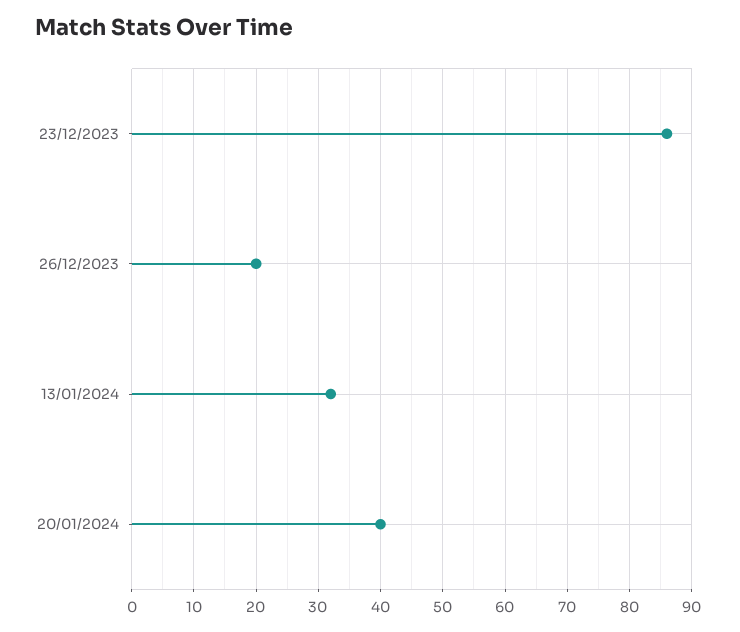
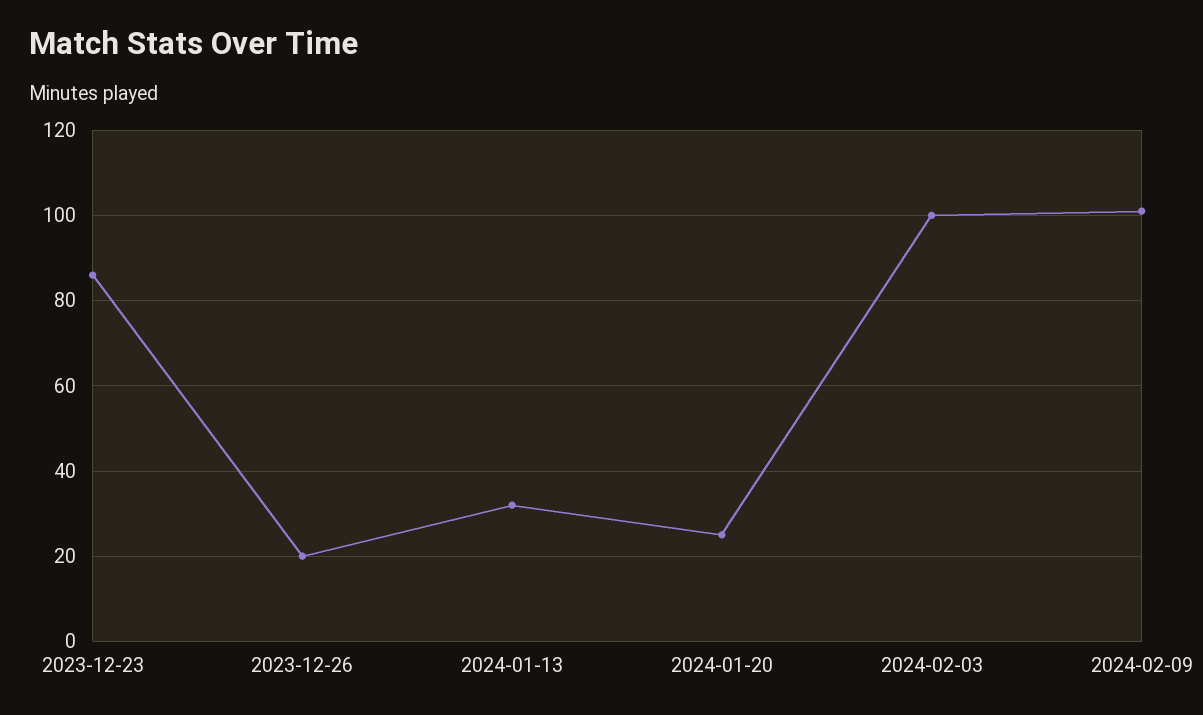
20/01/2024: 40 -> 25
2024-02-03: none -> 100
2024-02-09: none -> 100

